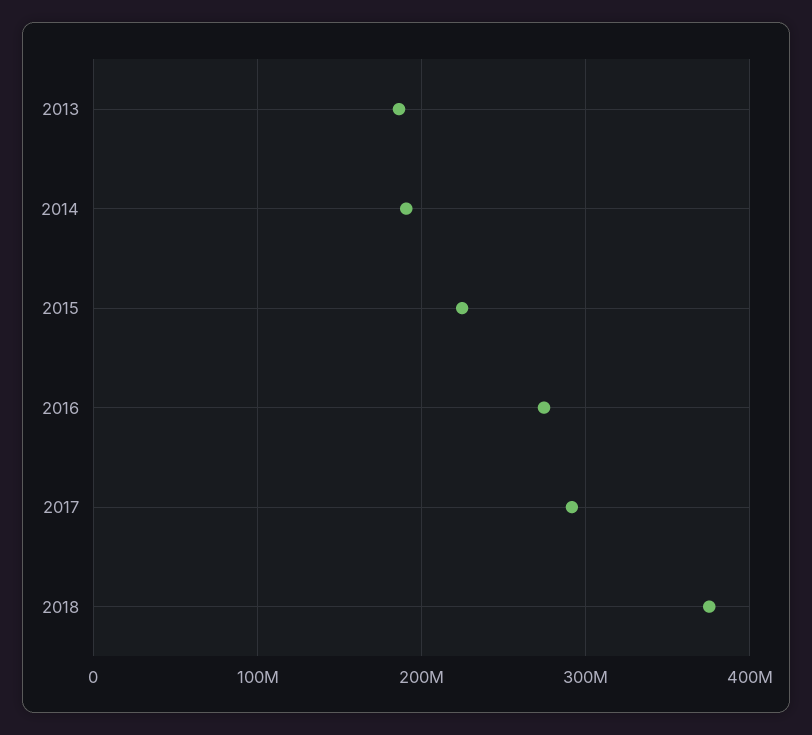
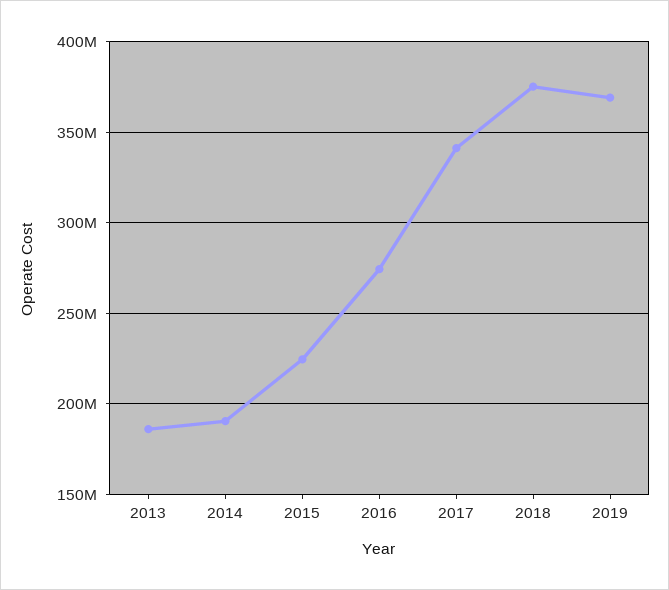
2017: 290000000 -> 340000000
2019: none -> 370000000

